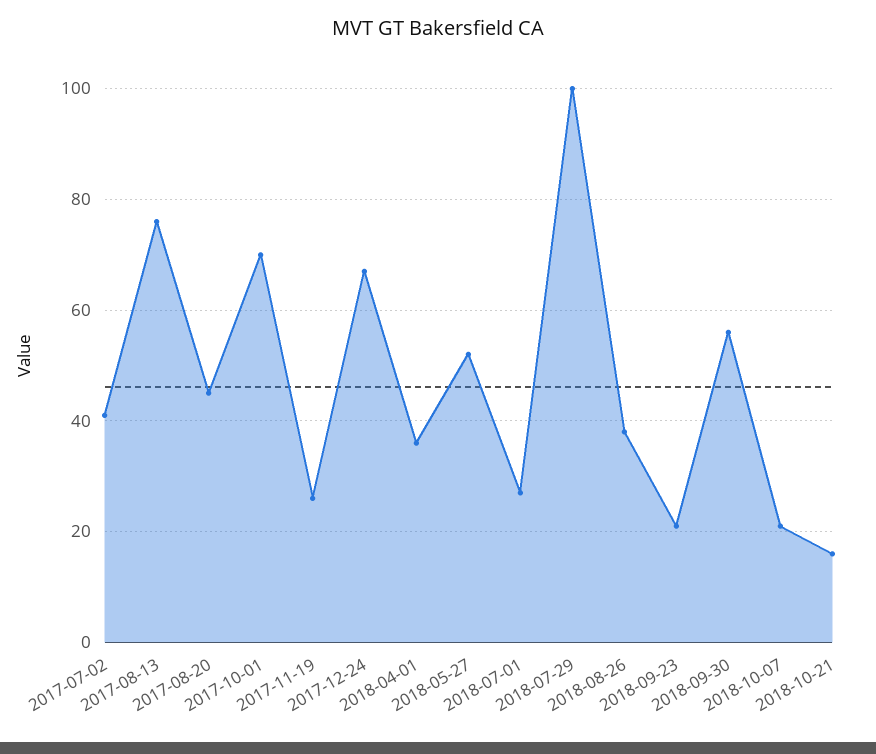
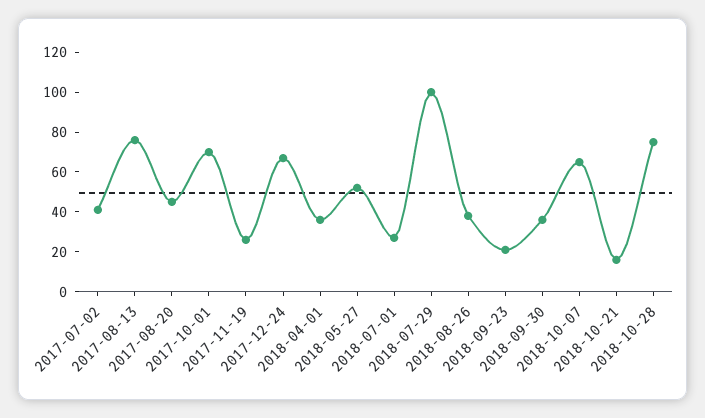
2018-09-30: 55 -> 35
2018-10-07: 20 -> 65
2018-10-28: none -> 75

